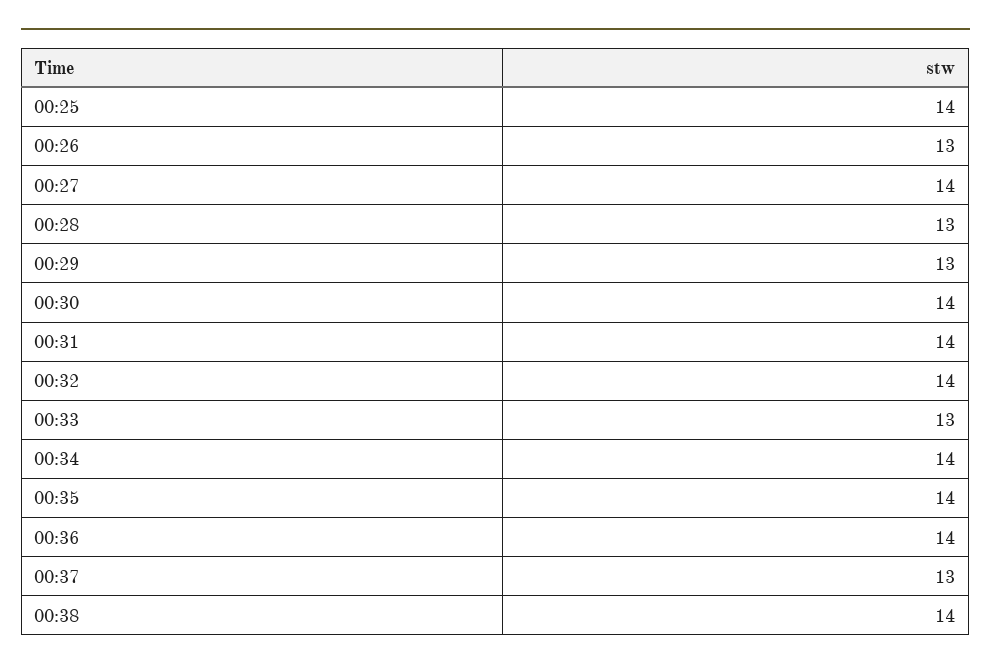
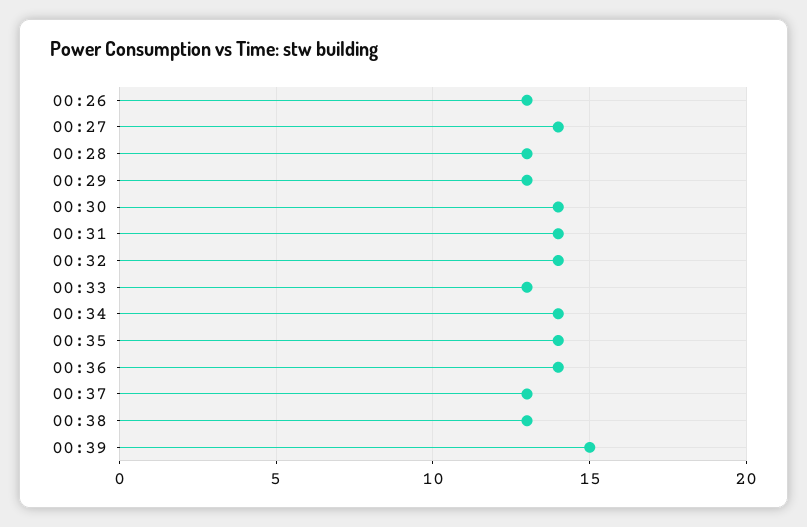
00:25: 14 -> none
00:38: 14 -> 13
00:39: none -> 15

